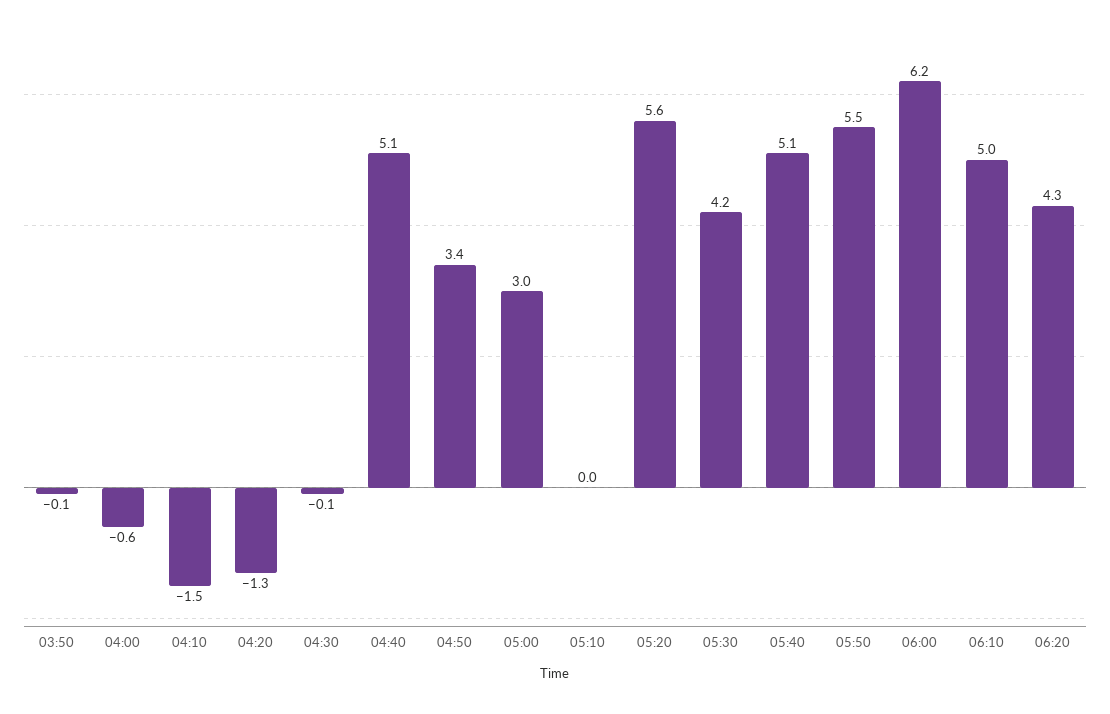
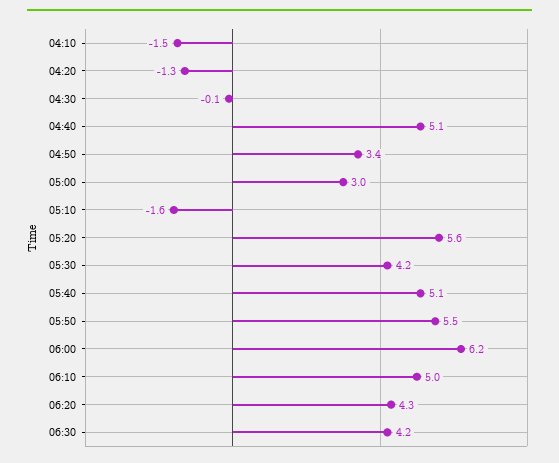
03:50: -0.1 -> none
04:00: -0.6 -> none
05:10: 0 -> -1.6
06:30: none -> 4.2

